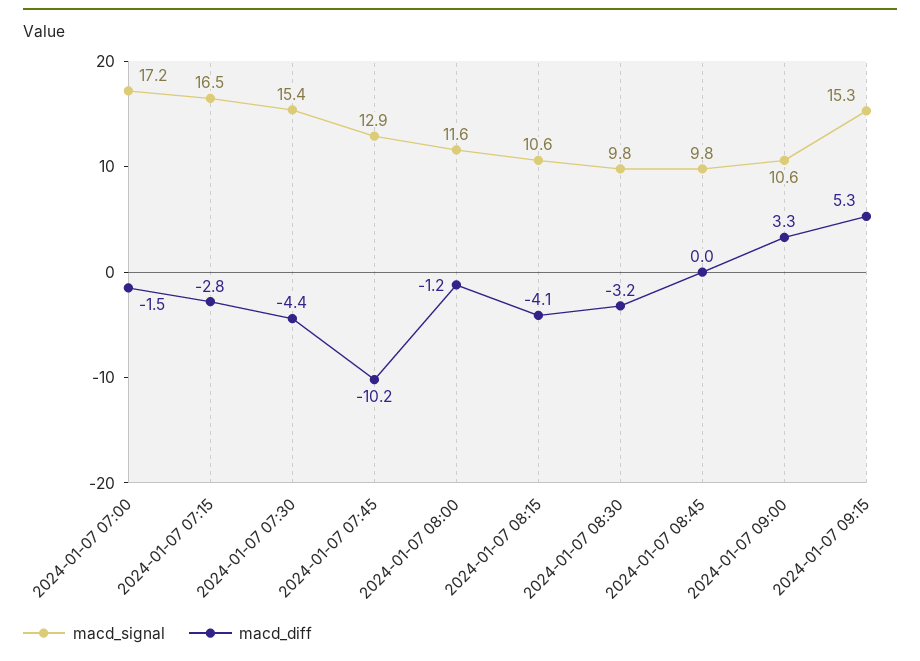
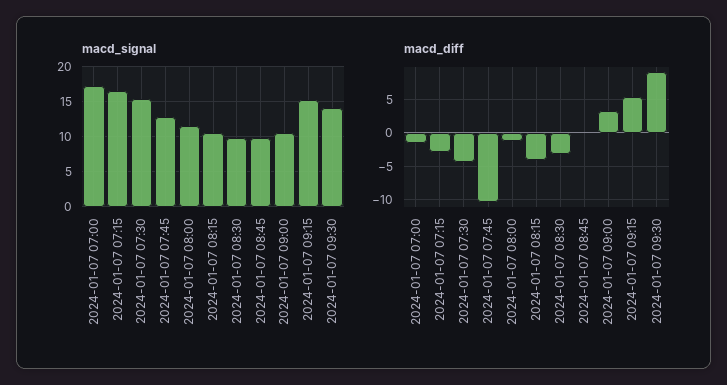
macd_signal, 2024-01-07 09:30: none -> 14
macd_diff, 2024-01-07 09:30: none -> 9

